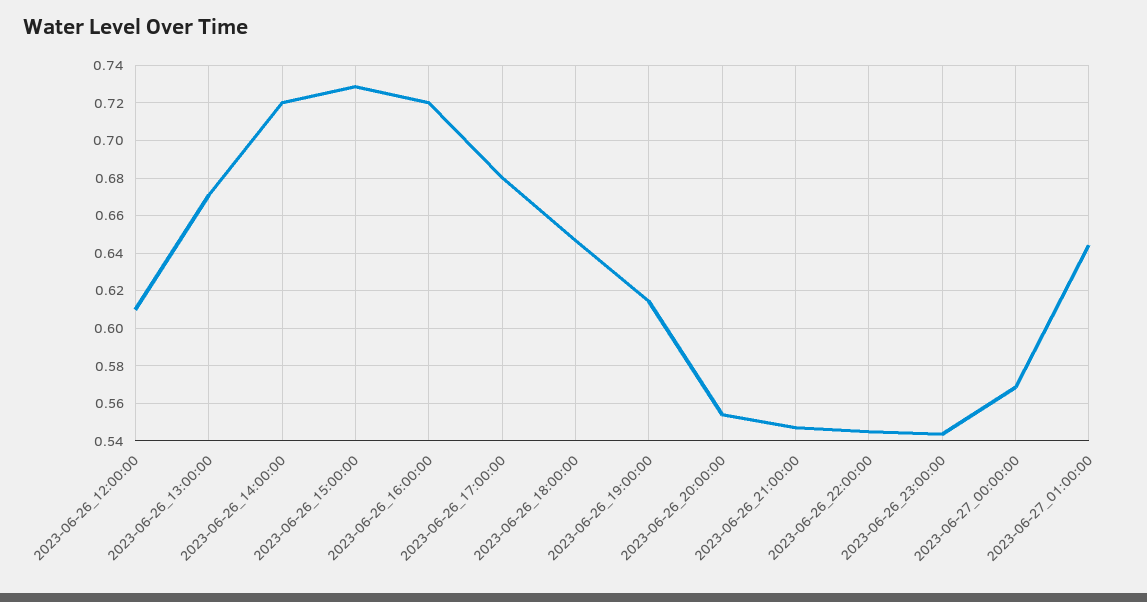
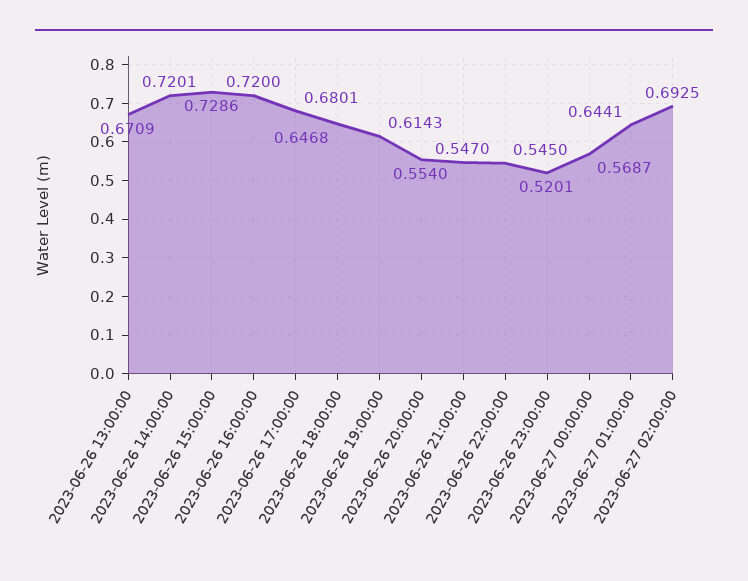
2023-06-26_12:00:00: 0.61 -> none
2023-06-26_23:00:00: 0.545 -> 0.5201
2023-06-27 02:00:00: none -> 0.6925

